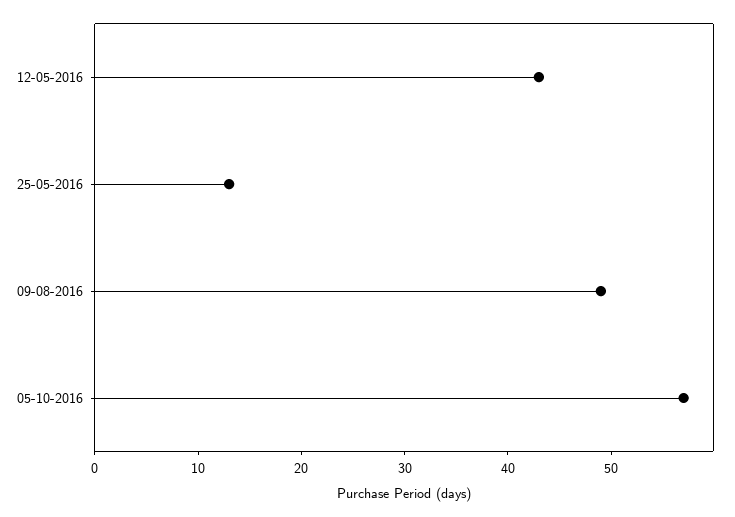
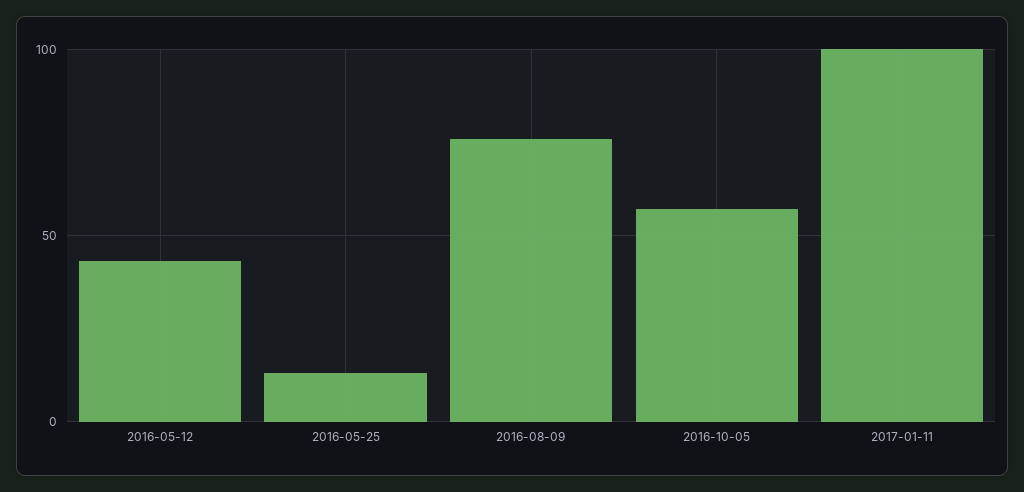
09-08-2016: 49 -> 75
2017-01-11: none -> 100

